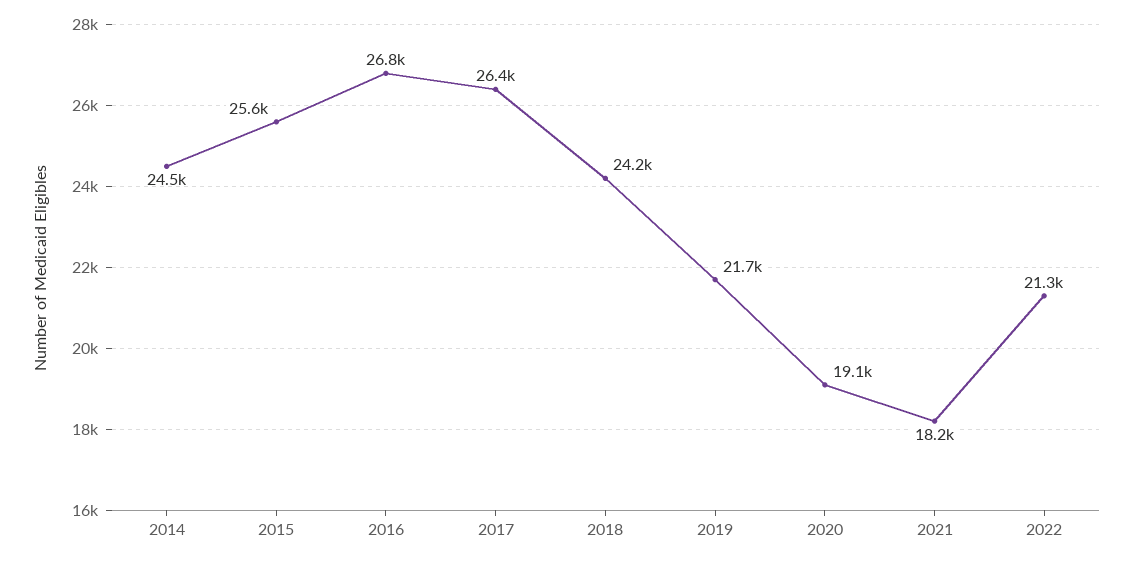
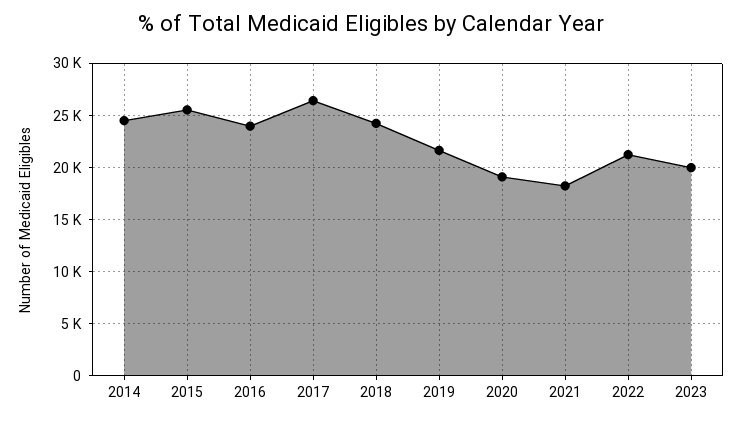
2016: 26800 -> 24000
2023: none -> 20000

